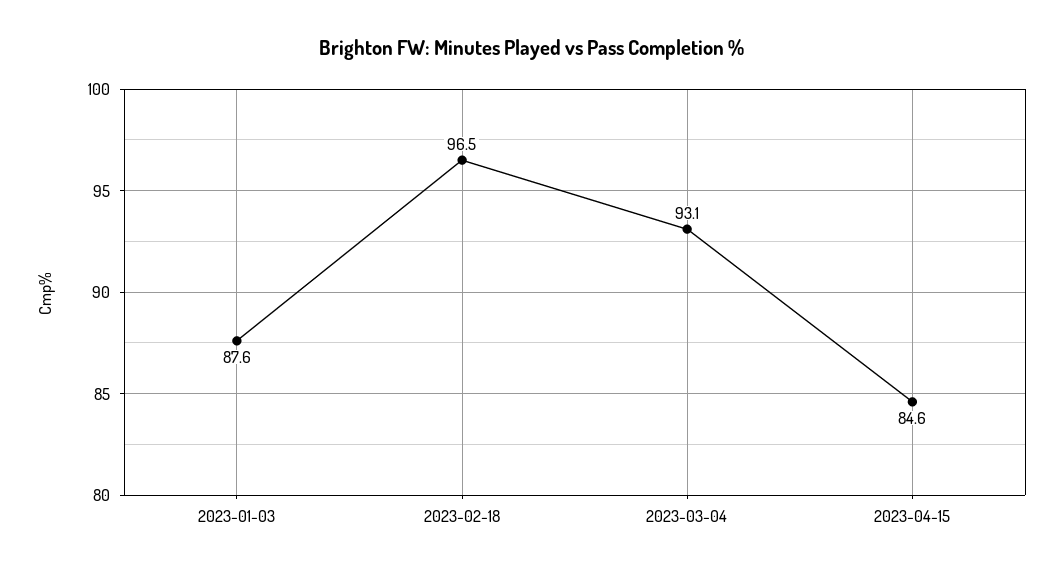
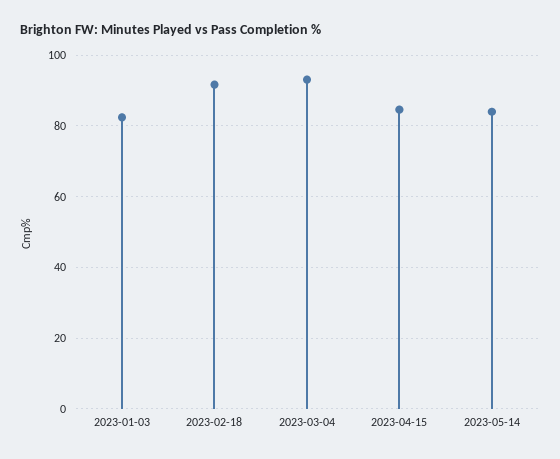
2023-01-03: 87.6 -> 82
2023-02-18: 96.5 -> 92
2023-05-14: none -> 84

